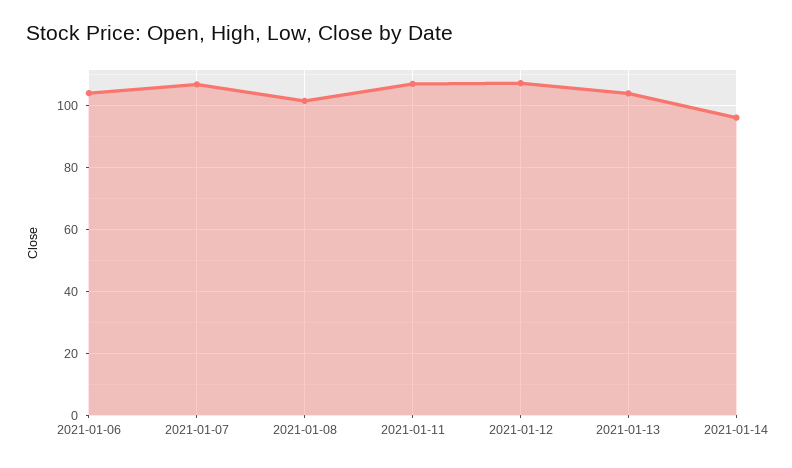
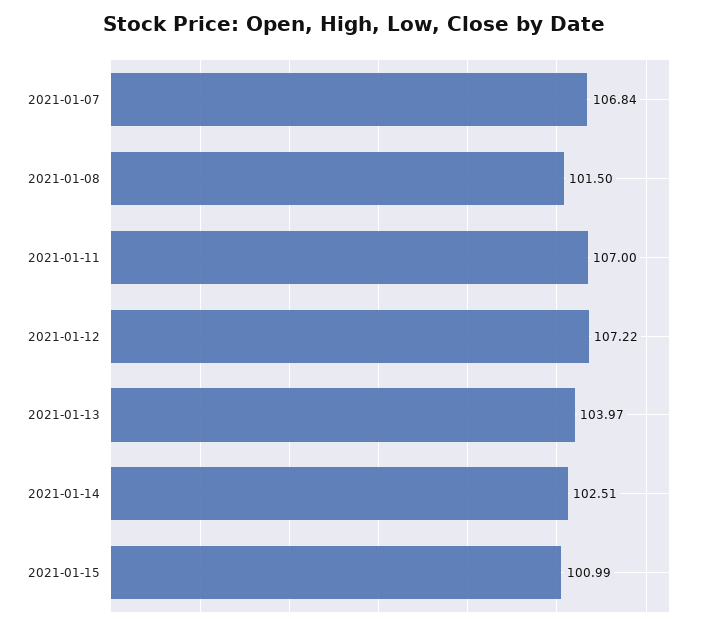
2021-01-06: 104 -> none
2021-01-14: 96 -> 102.51
2021-01-15: none -> 100.99

